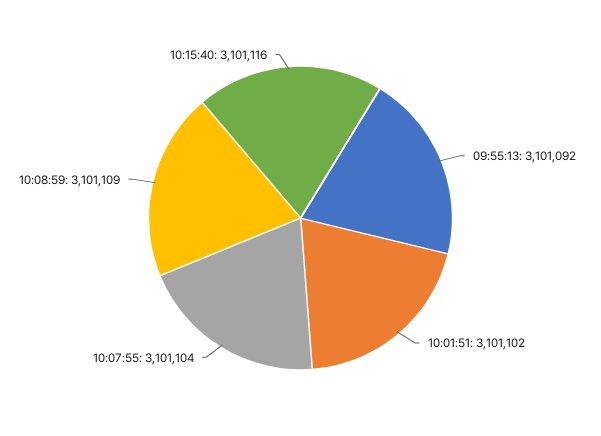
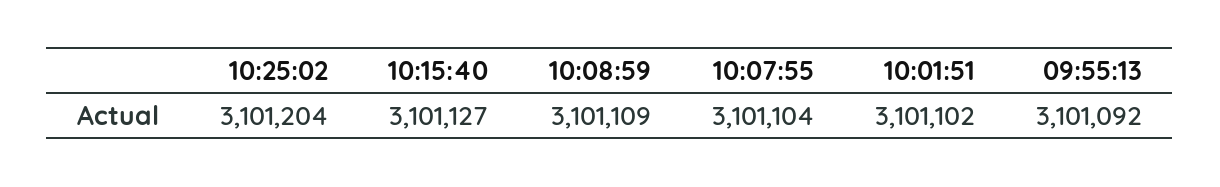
10:15:40: 3101116 -> 3101127
10:25:02: none -> 3101204

